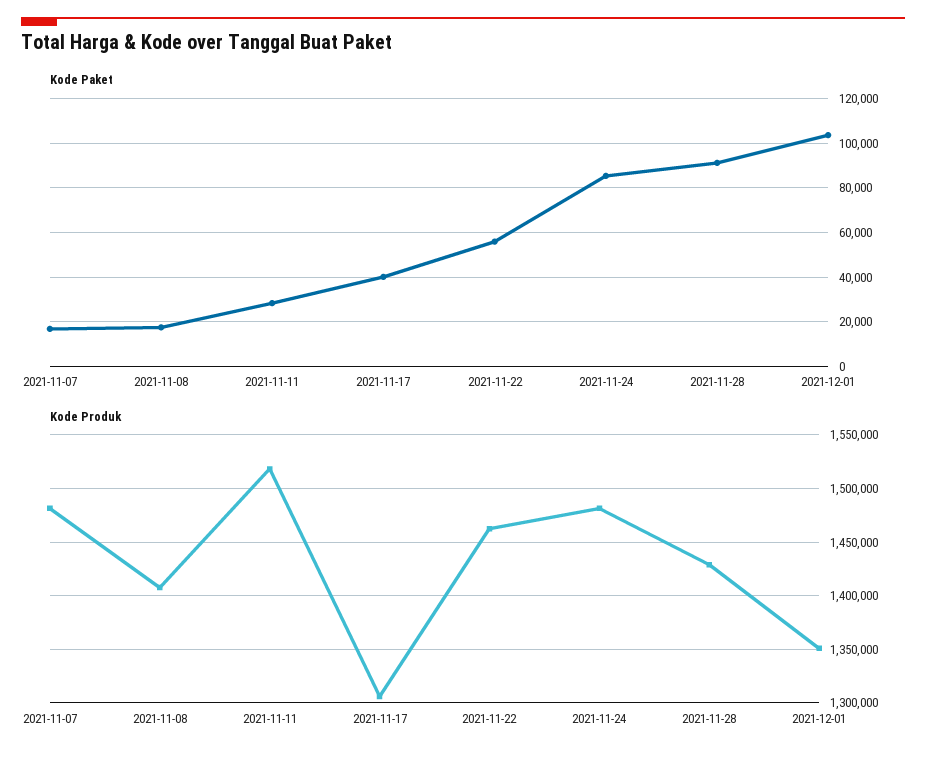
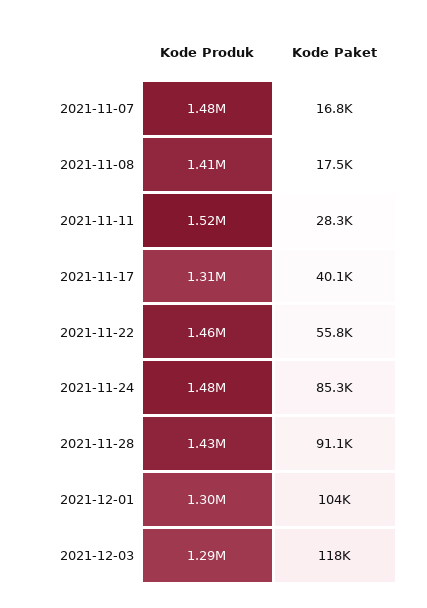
Kode Produk, 2021-12-01: 1350000 -> 1300000
Kode Produk, 2021-12-03: none -> 1290000
Kode Paket, 2021-12-03: none -> 118000

